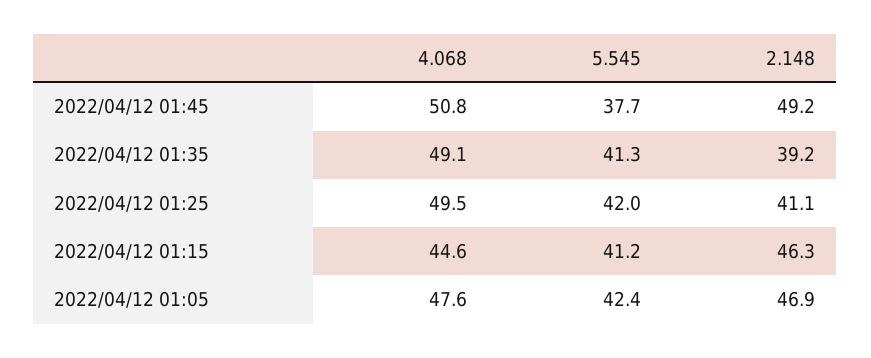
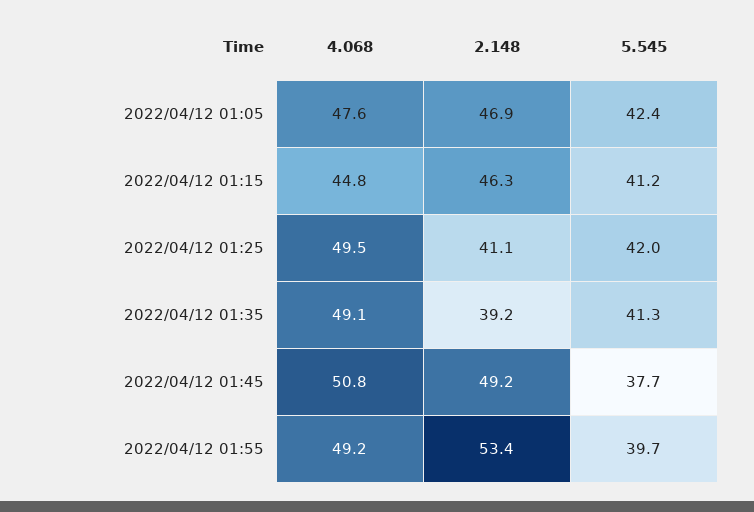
4.068, 2022/04/12 01:15: 44.6 -> 44.8
4.068, 2022/04/12 01:55: none -> 49.2
2.148, 2022/04/12 01:55: none -> 53.4
5.545, 2022/04/12 01:55: none -> 39.7

